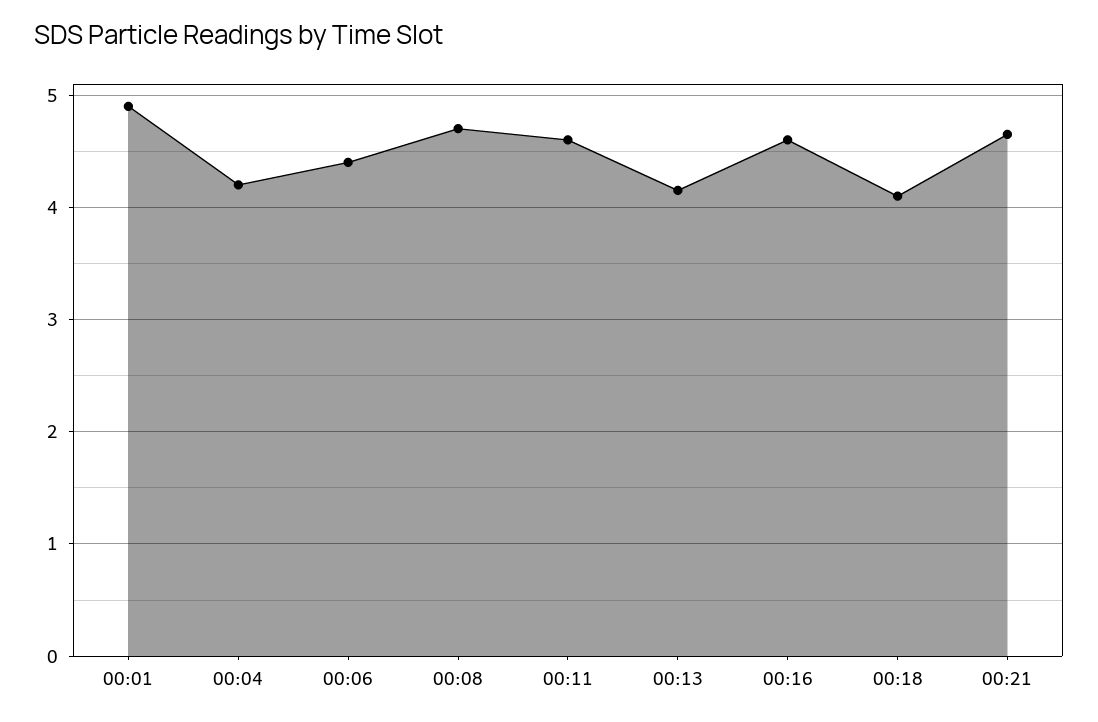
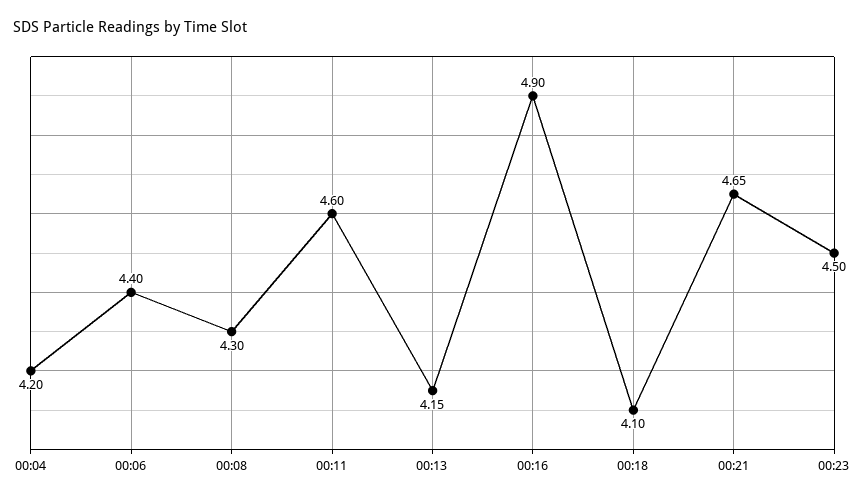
00:01: 4.9 -> none
00:08: 4.7 -> 4.3
00:16: 4.6 -> 4.9
00:23: none -> 4.5

